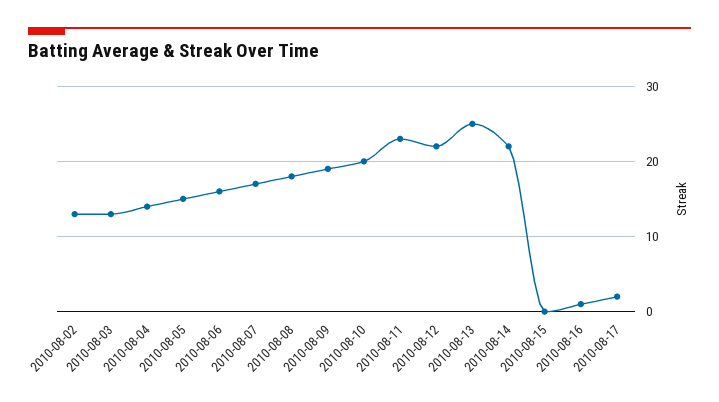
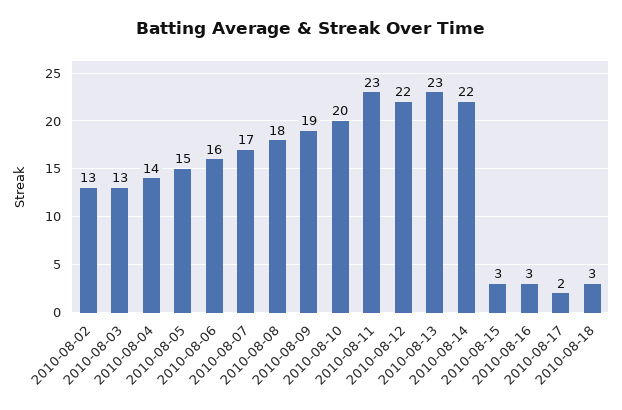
2010-08-13: 25 -> 23
2010-08-15: 0 -> 3
2010-08-16: 1 -> 3
2010-08-18: none -> 3

